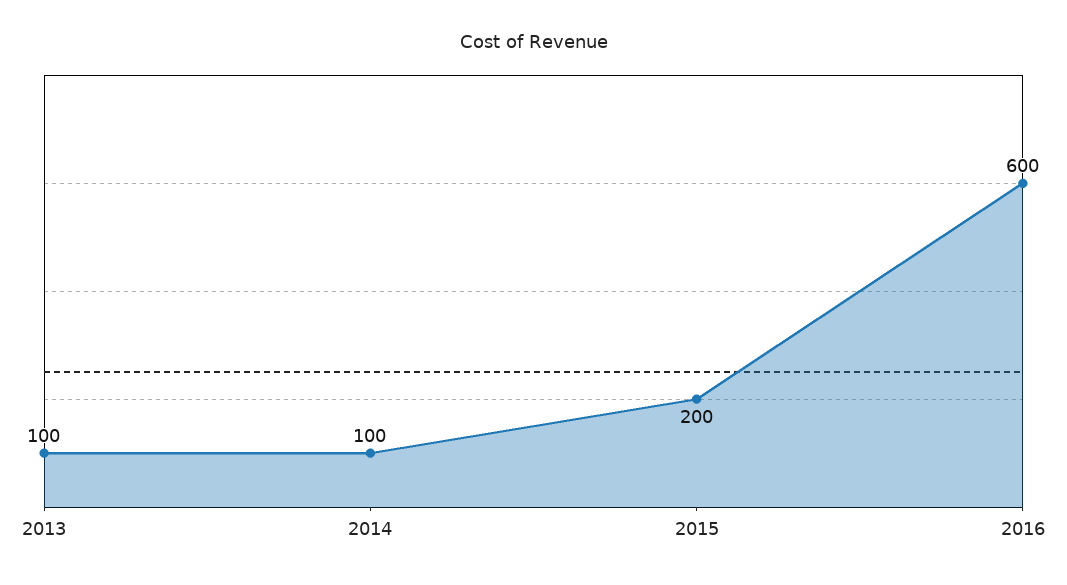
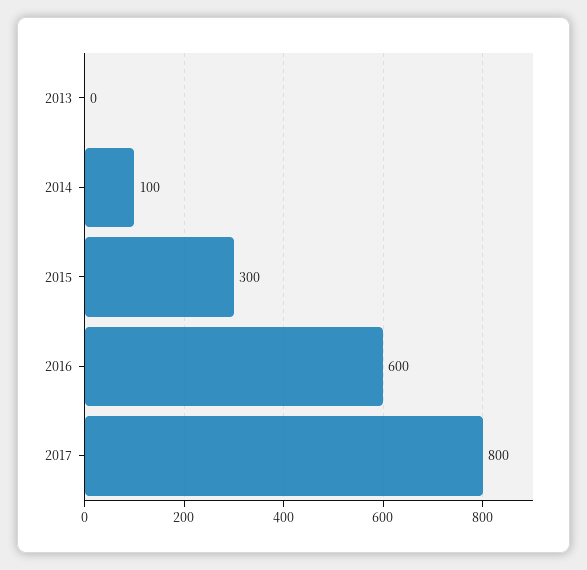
2013: 100 -> 0
2015: 200 -> 300
2017: none -> 800

